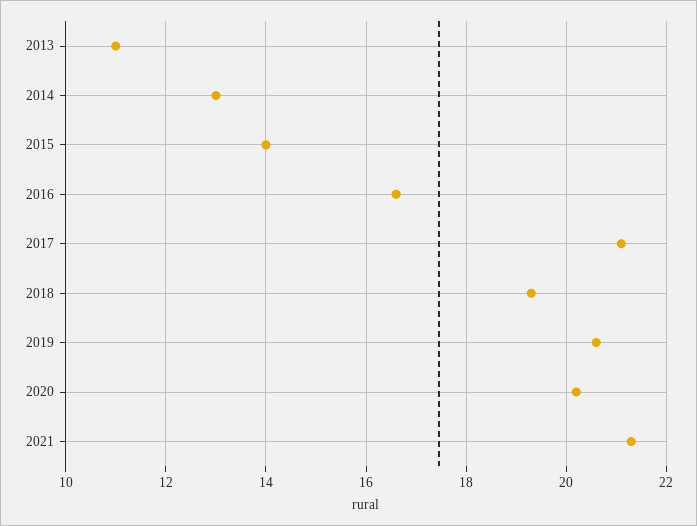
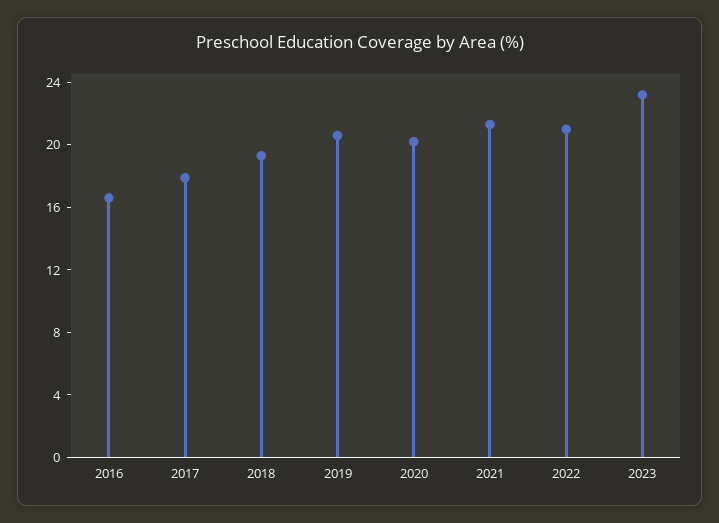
2013: 11 -> none
2014: 13 -> none
2015: 14 -> none
2017: 21 -> 18
2022: none -> 21
2023: none -> 23

